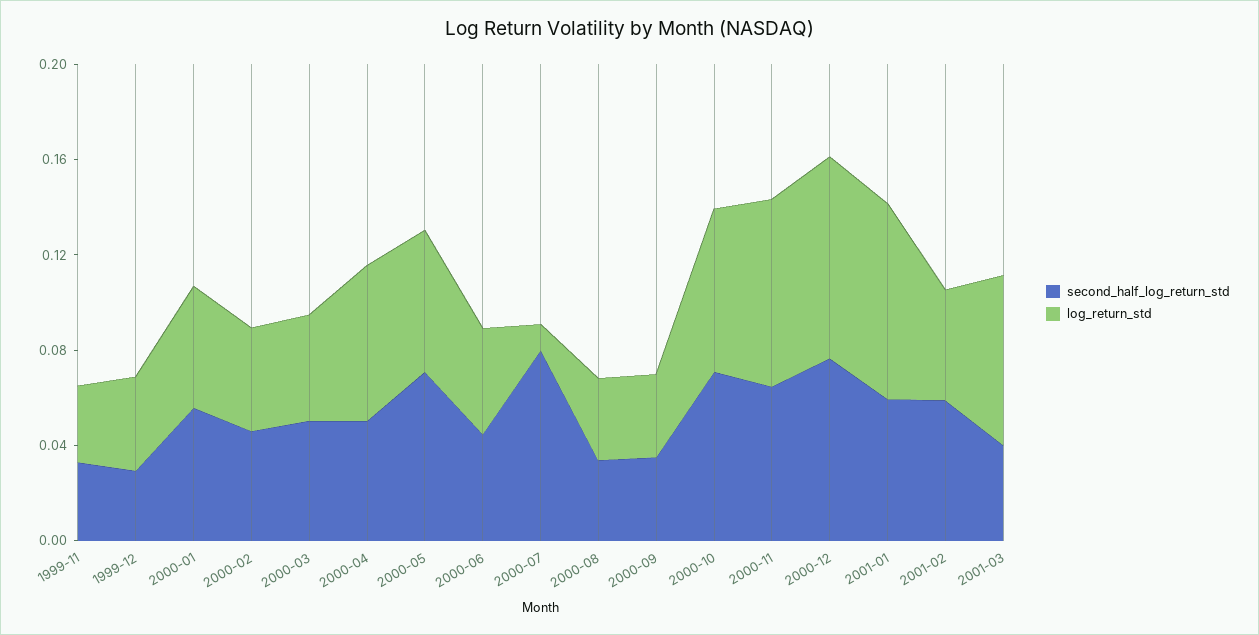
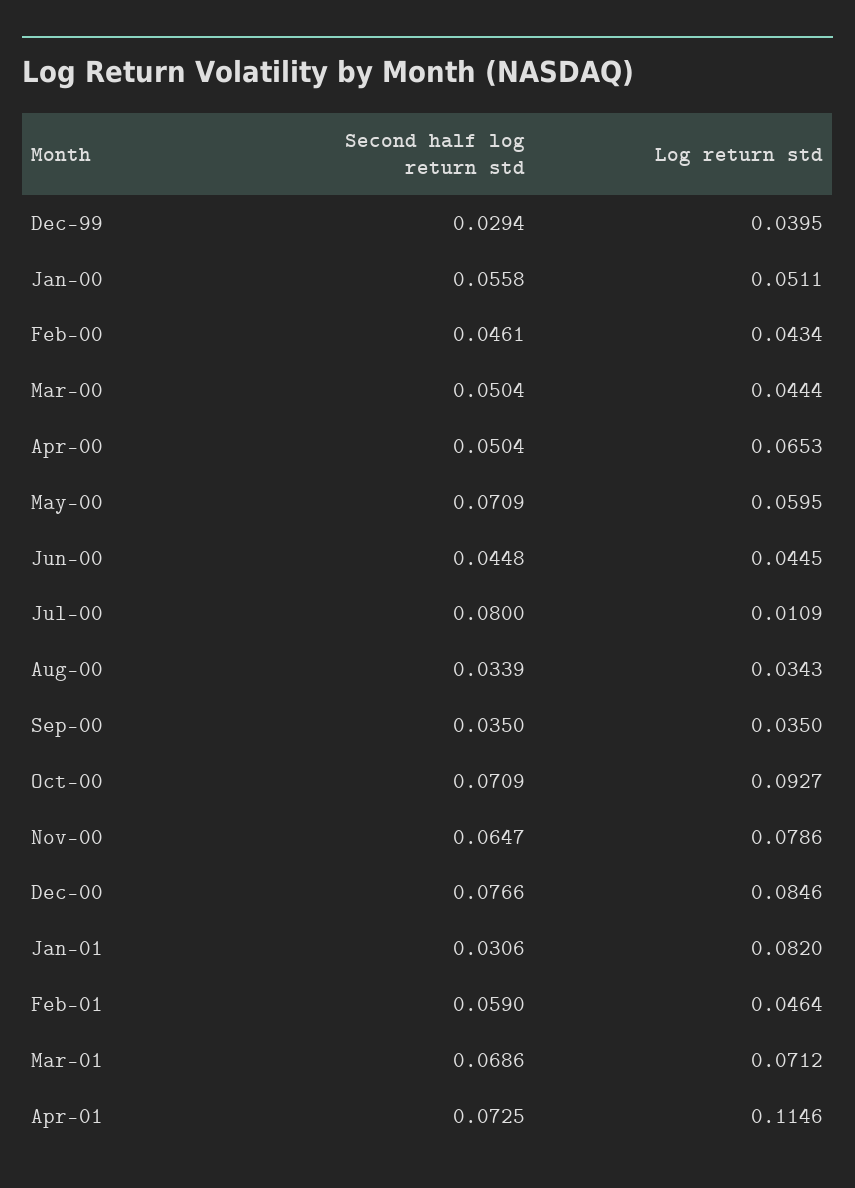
second_half_log_return_std, 1999-11: 0.03 -> none
log_return_std, 1999-11: 0.03 -> none
log_return_std, 2000-10: 0.07 -> 0.0927
second_half_log_return_std, 2001-01: 0.06 -> 0.0306
second_half_log_return_std, 2001-03: 0.04 -> 0.0686
second_half_log_return_std, Apr-01: none -> 0.0725
log_return_std, Apr-01: none -> 0.1146

